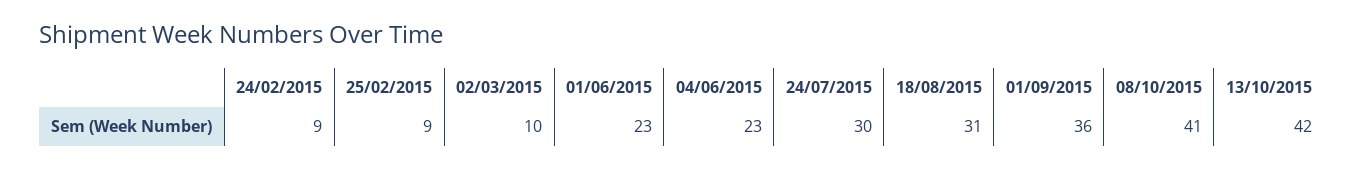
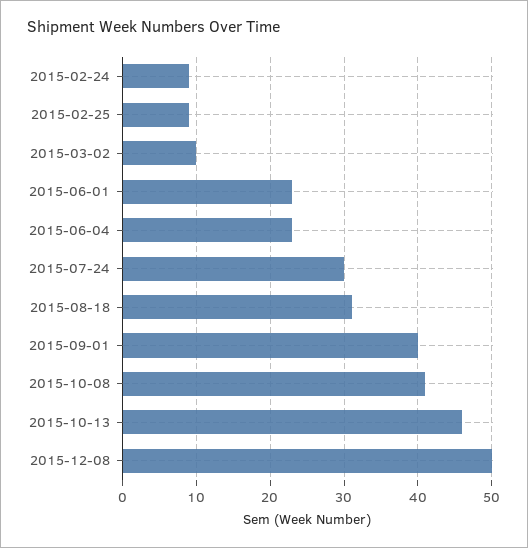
01/09/2015: 36 -> 40
13/10/2015: 42 -> 46
2015-12-08: none -> 50

